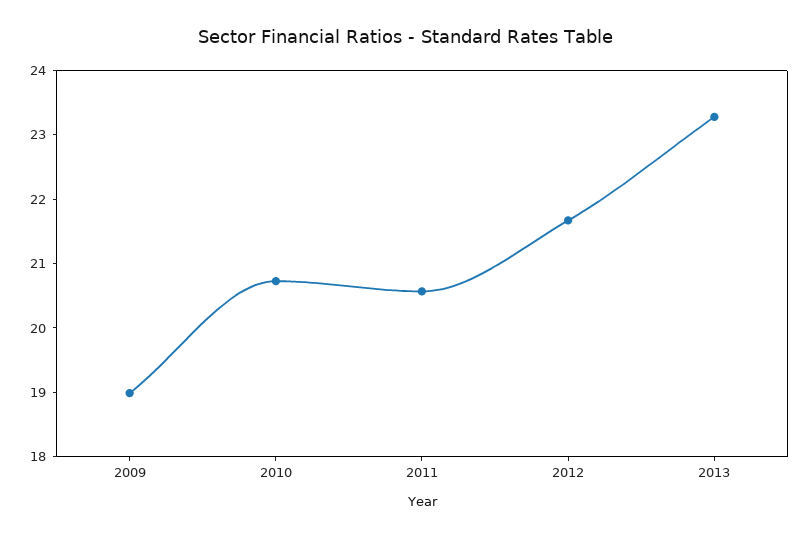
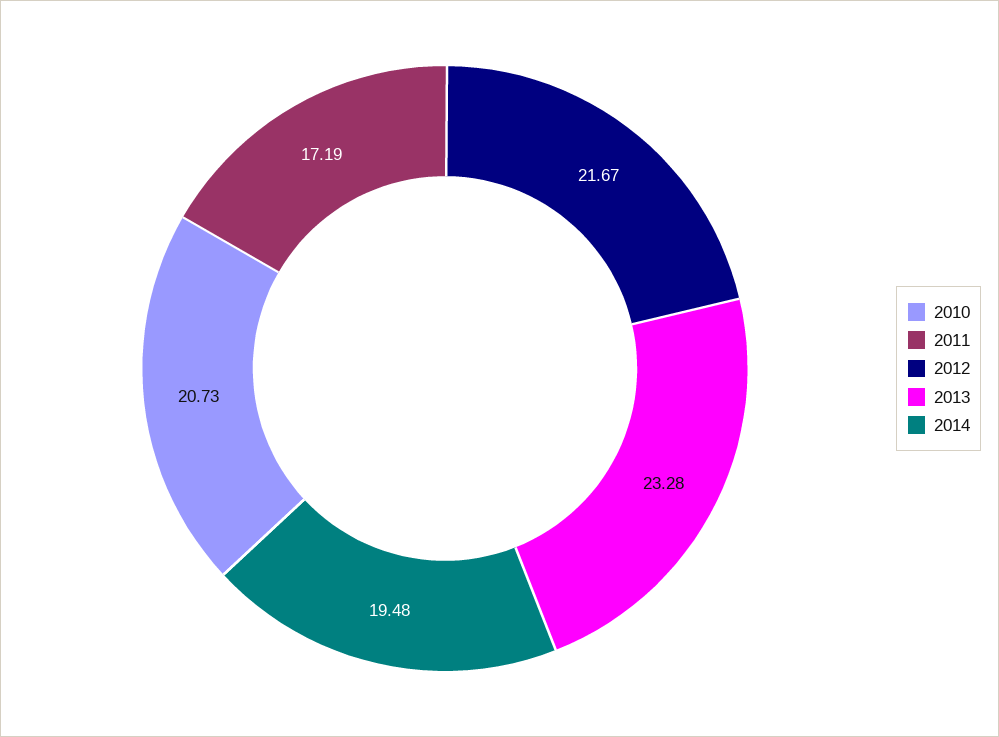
2009: 19 -> none
2011: 20.6 -> 17.19
2014: none -> 19.48

